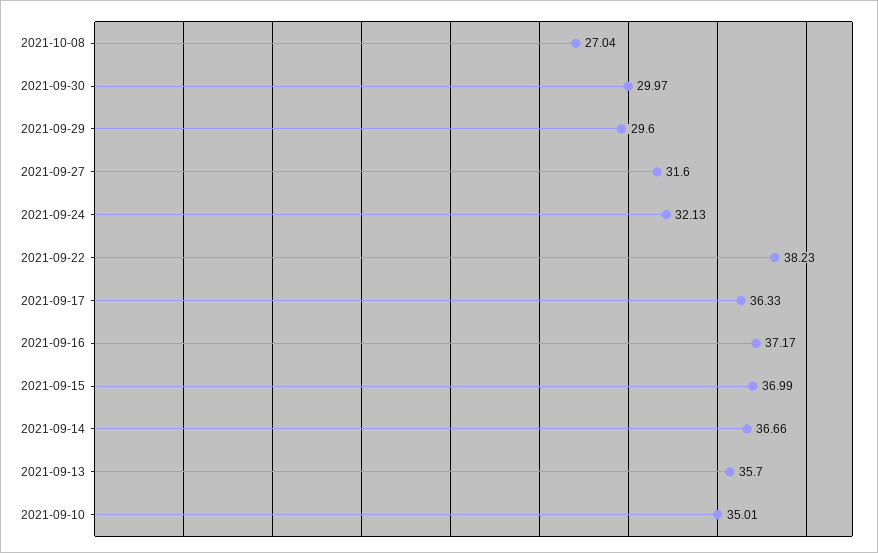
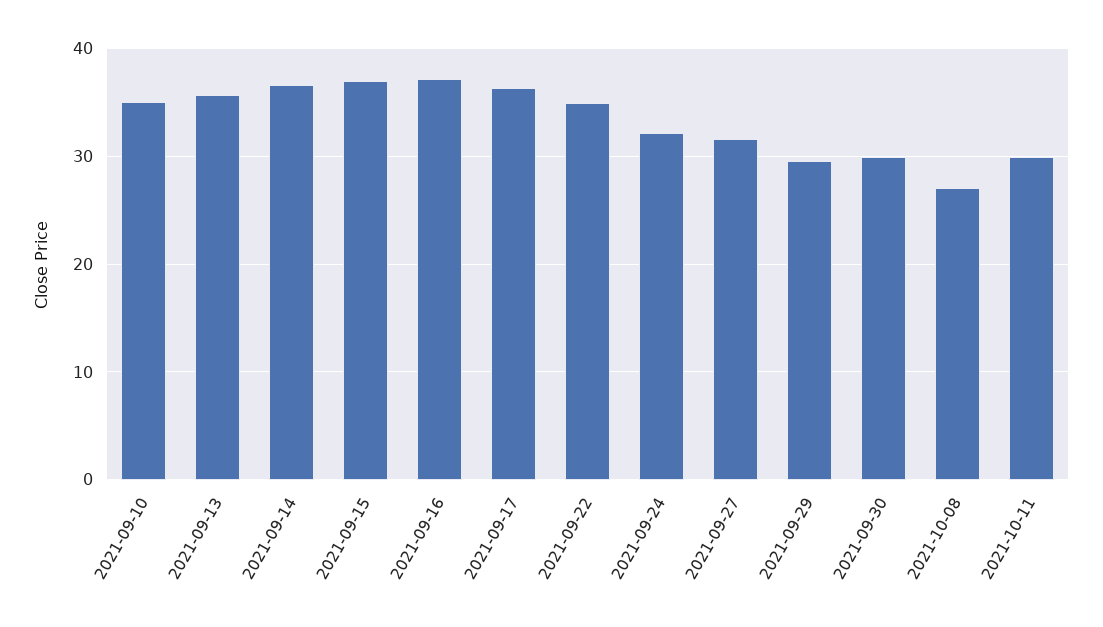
2021-09-22: 38.23 -> 35
2021-10-11: none -> 30

